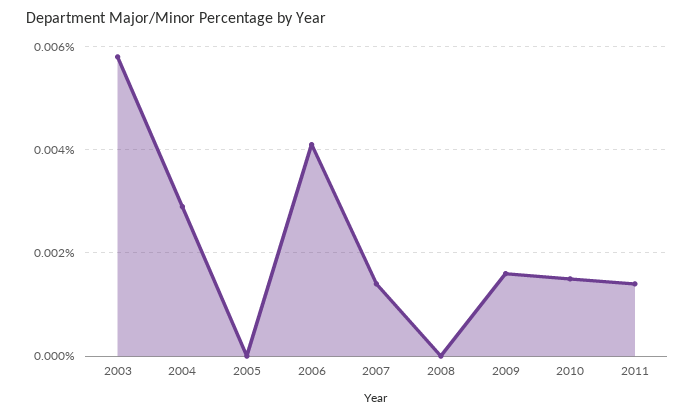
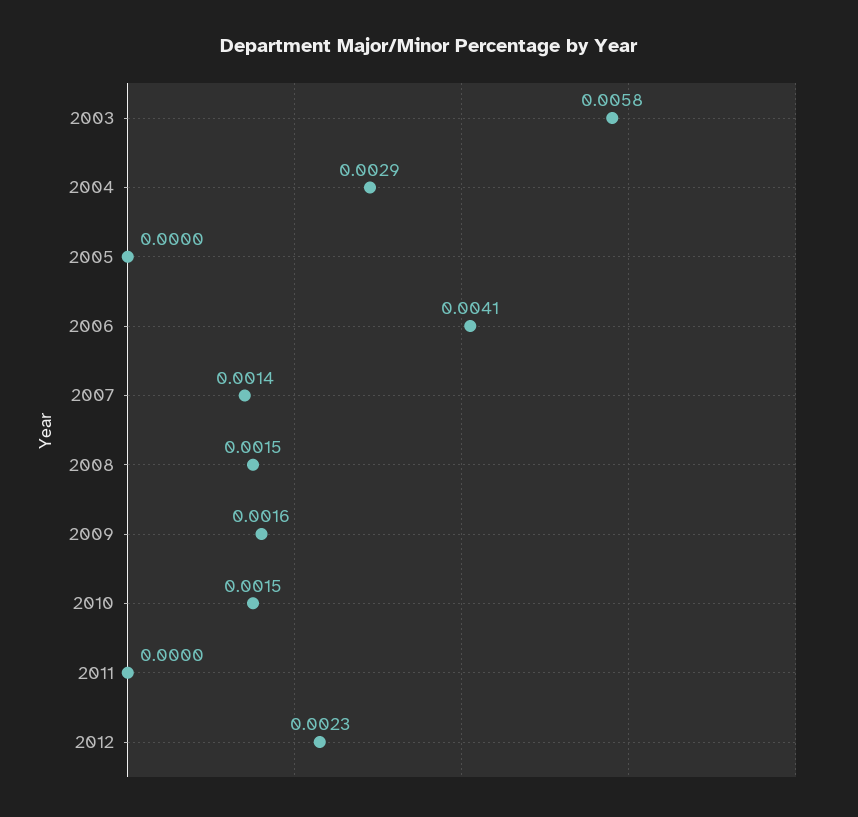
2008: 0 -> 0.0015
2011: 0.0015 -> 0
2012: none -> 0.0023

